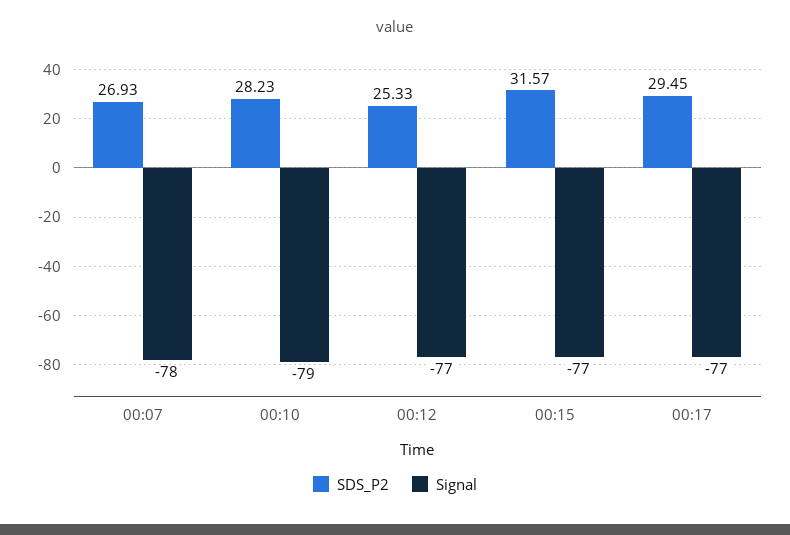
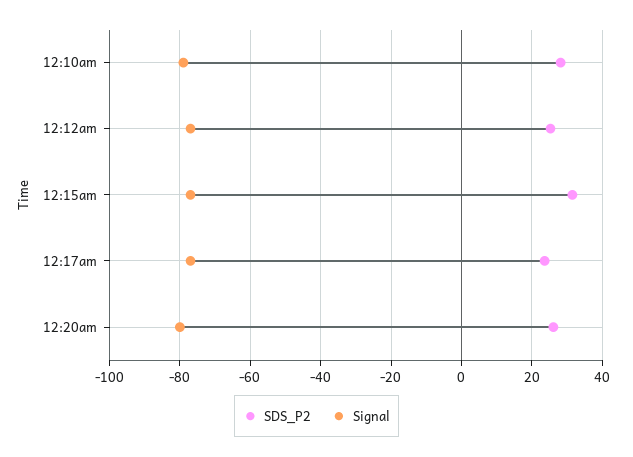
SDS_P2, 00:07: 26.93 -> none
Signal, 00:07: -78 -> none
SDS_P2, 00:17: 29.45 -> 24
SDS_P2, 12:20am: none -> 26
Signal, 12:20am: none -> -80

